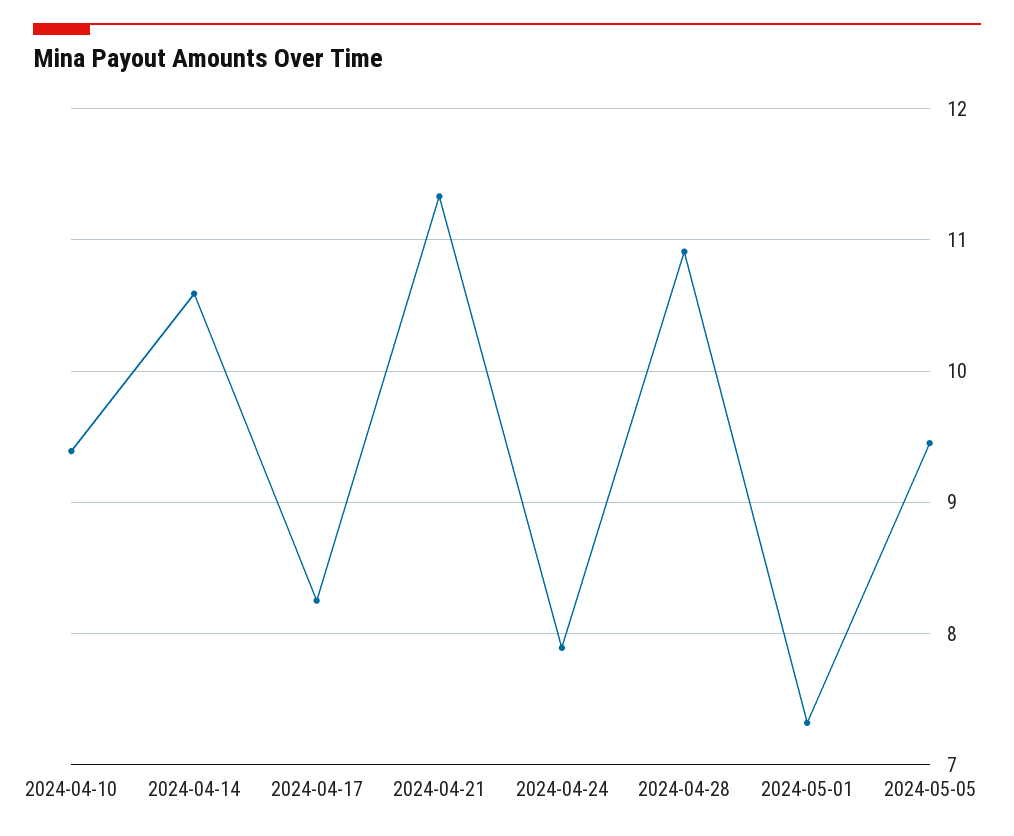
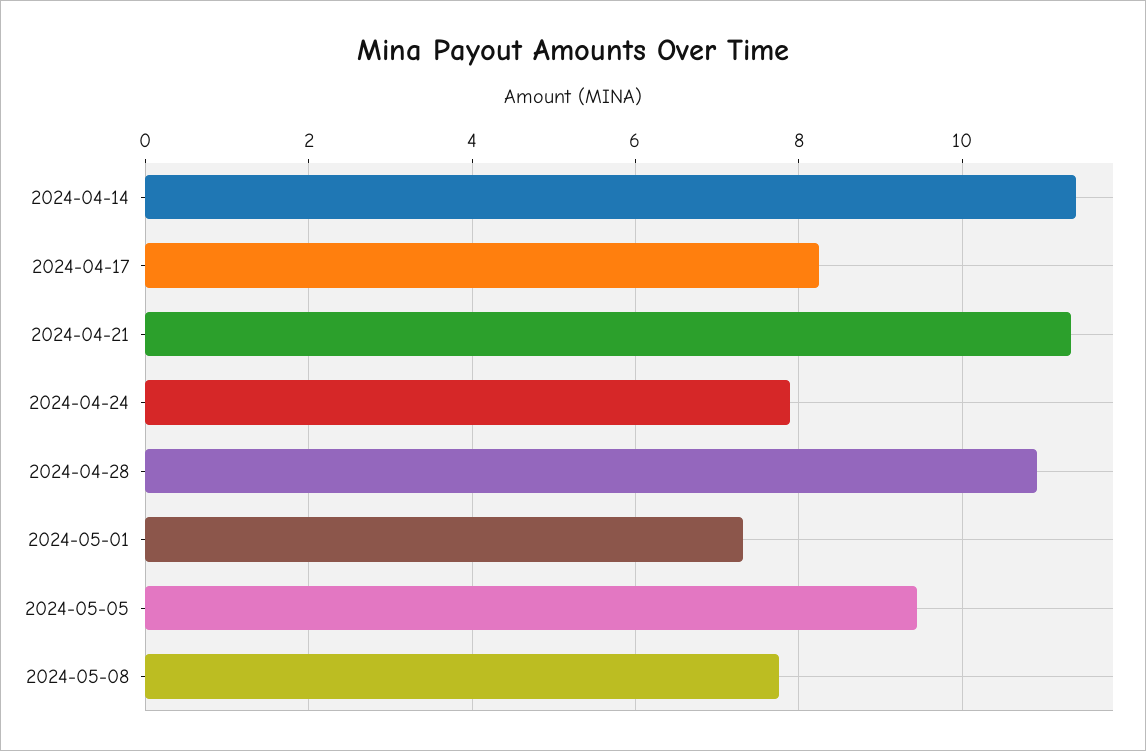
2024-04-10: 9.4 -> none
2024-04-14: 10.6 -> 11.4
2024-05-08: none -> 7.8

